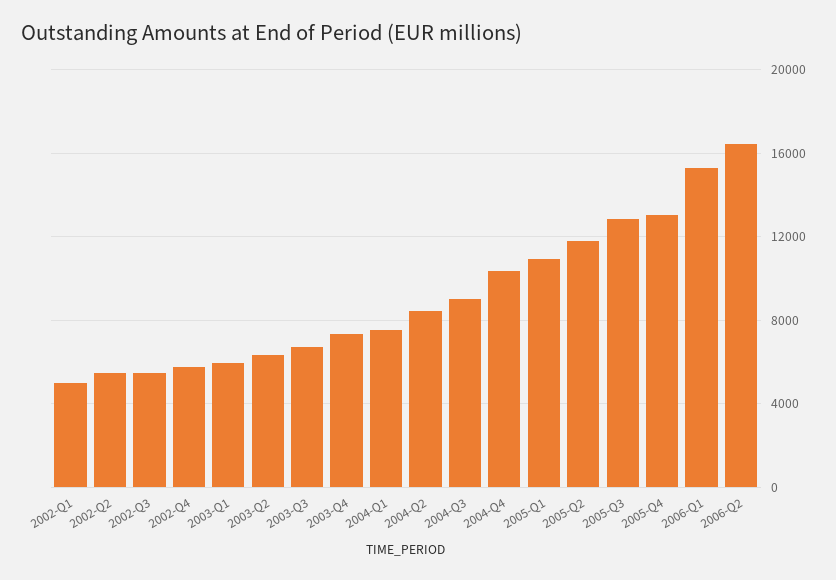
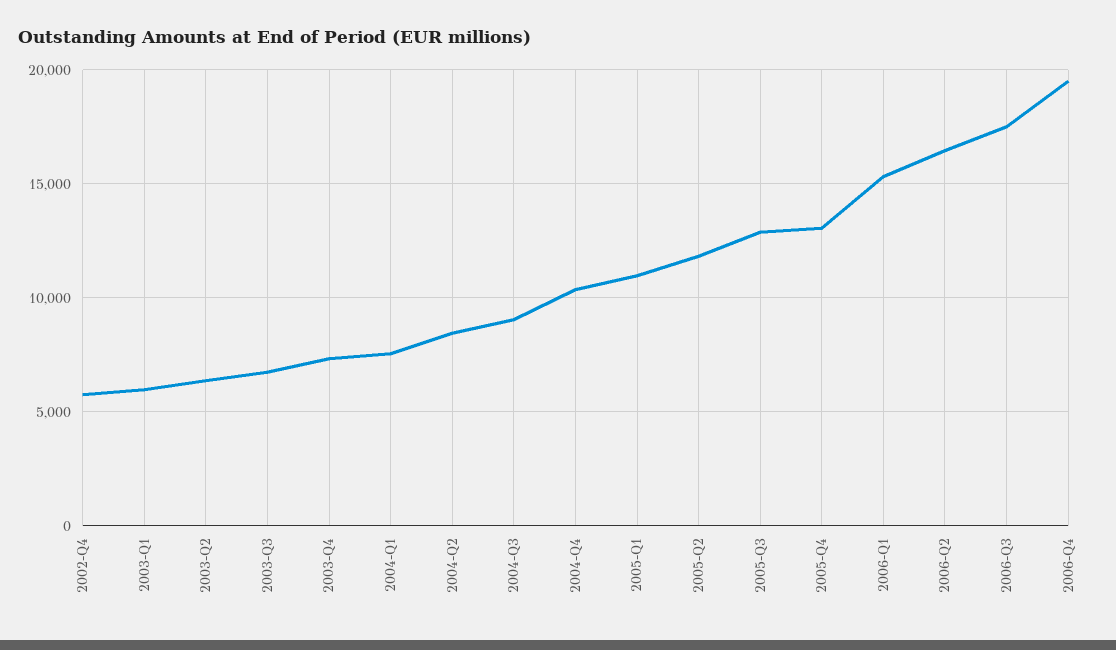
2002-Q1: 5000 -> none
2002-Q2: 5500 -> none
2002-Q3: 5500 -> none
2006-Q3: none -> 17500
2006-Q4: none -> 19500

